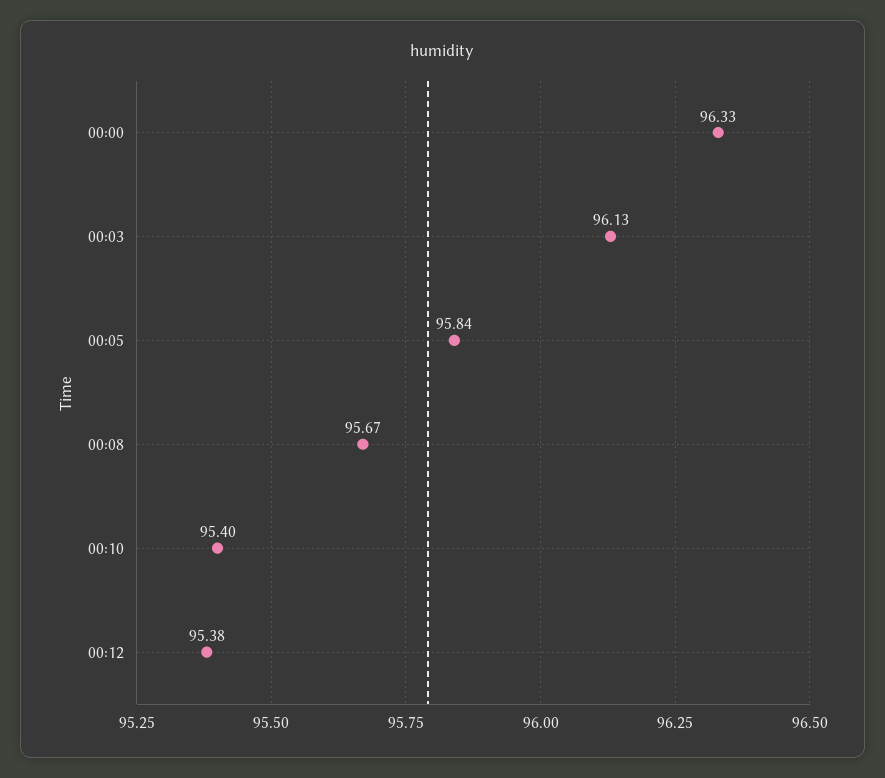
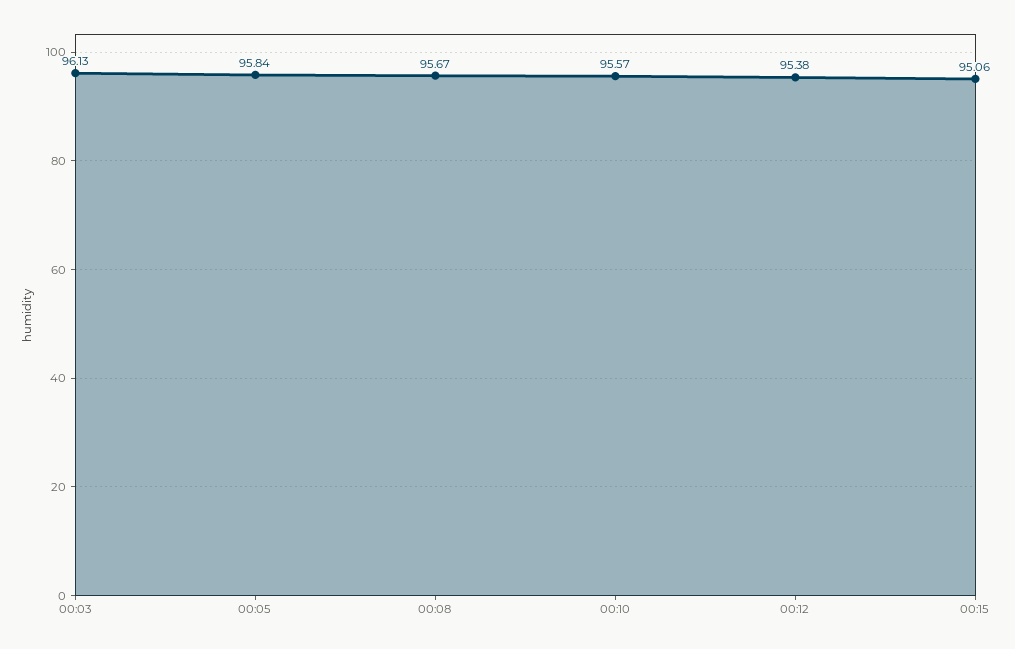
00:00: 96.33 -> none
00:10: 95.4 -> 95.57
00:15: none -> 95.06

